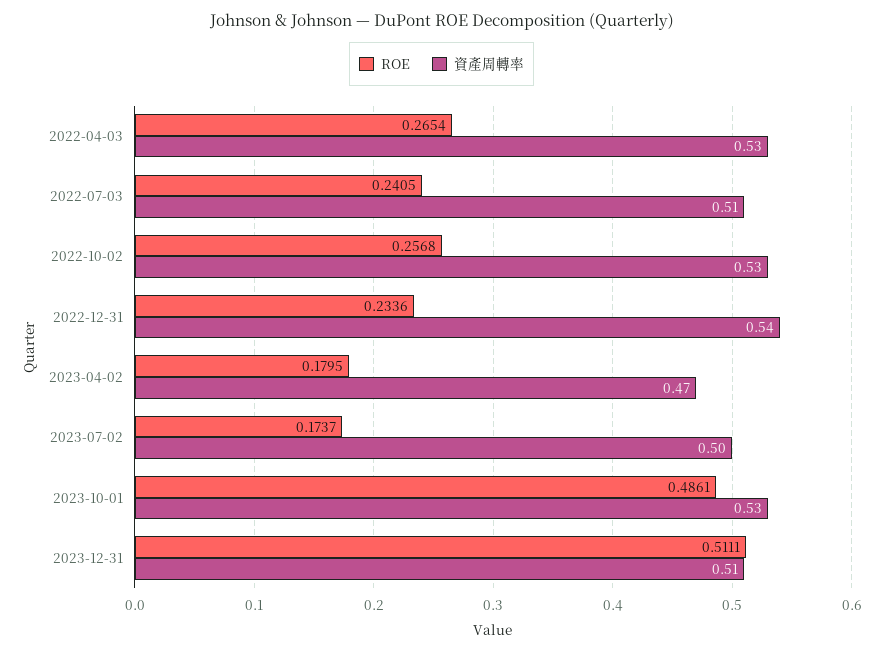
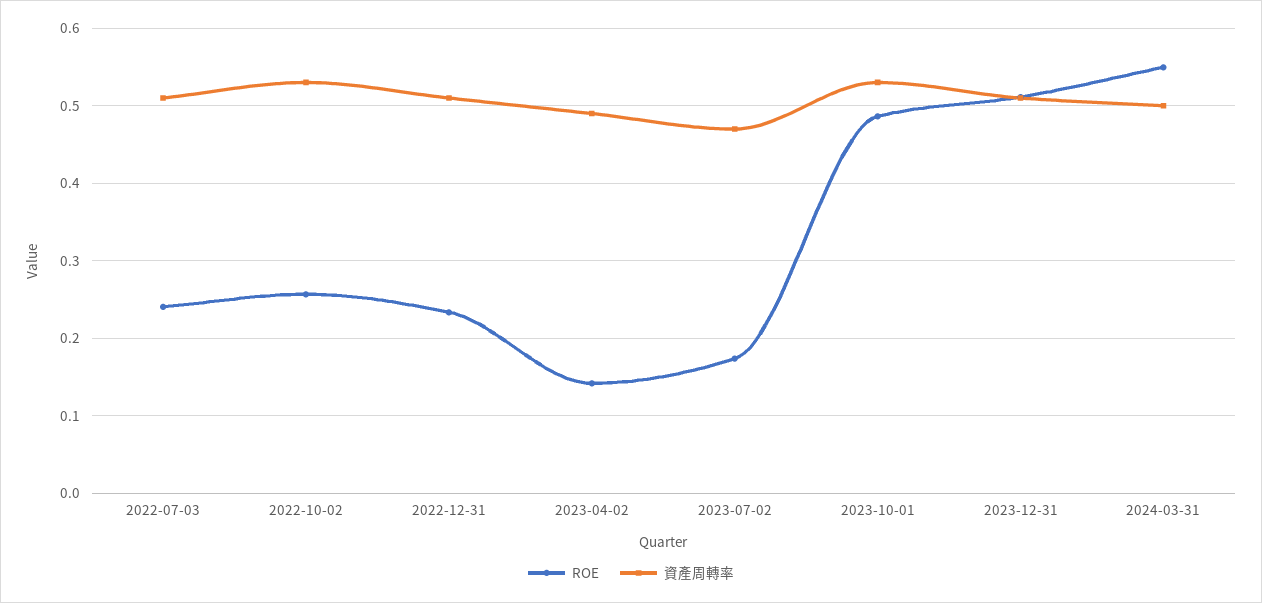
ROE, 2022-04-03: 0.2654 -> none
資產周轉率, 2022-04-03: 0.53 -> none
資產周轉率, 2022-12-31: 0.54 -> 0.51
ROE, 2023-04-02: 0.1795 -> 0.14
資產周轉率, 2023-04-02: 0.47 -> 0.49
資產周轉率, 2023-07-02: 0.5 -> 0.47
ROE, 2024-03-31: none -> 0.55
資產周轉率, 2024-03-31: none -> 0.5

